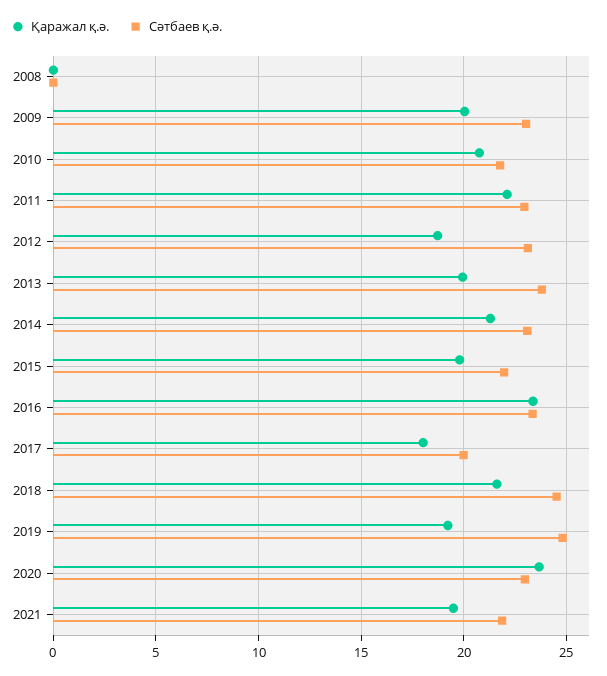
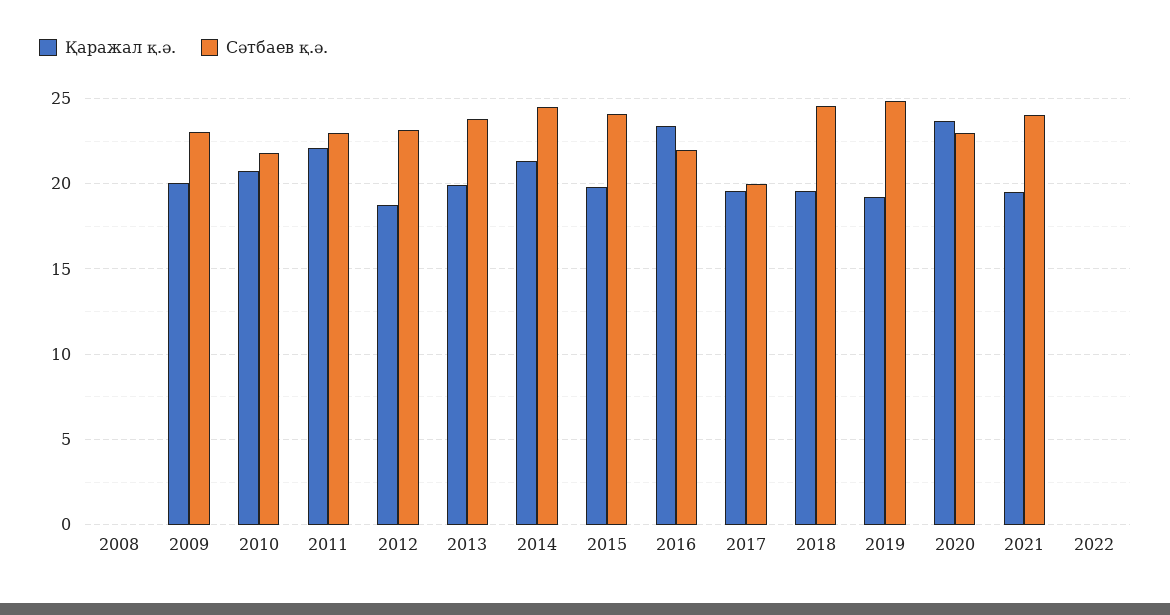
Сәтбаев қ.ә., 2014: 23 -> 24.5
Сәтбаев қ.ә., 2015: 22 -> 24
Сәтбаев қ.ә., 2016: 23.5 -> 22
Қаражал қ.ә., 2017: 18 -> 19.5
Қаражал қ.ә., 2018: 21.5 -> 19.5
Сәтбаев қ.ә., 2021: 22 -> 24
Қаражал қ.ә., 2022: none -> 0
Сәтбаев қ.ә., 2022: none -> 0

